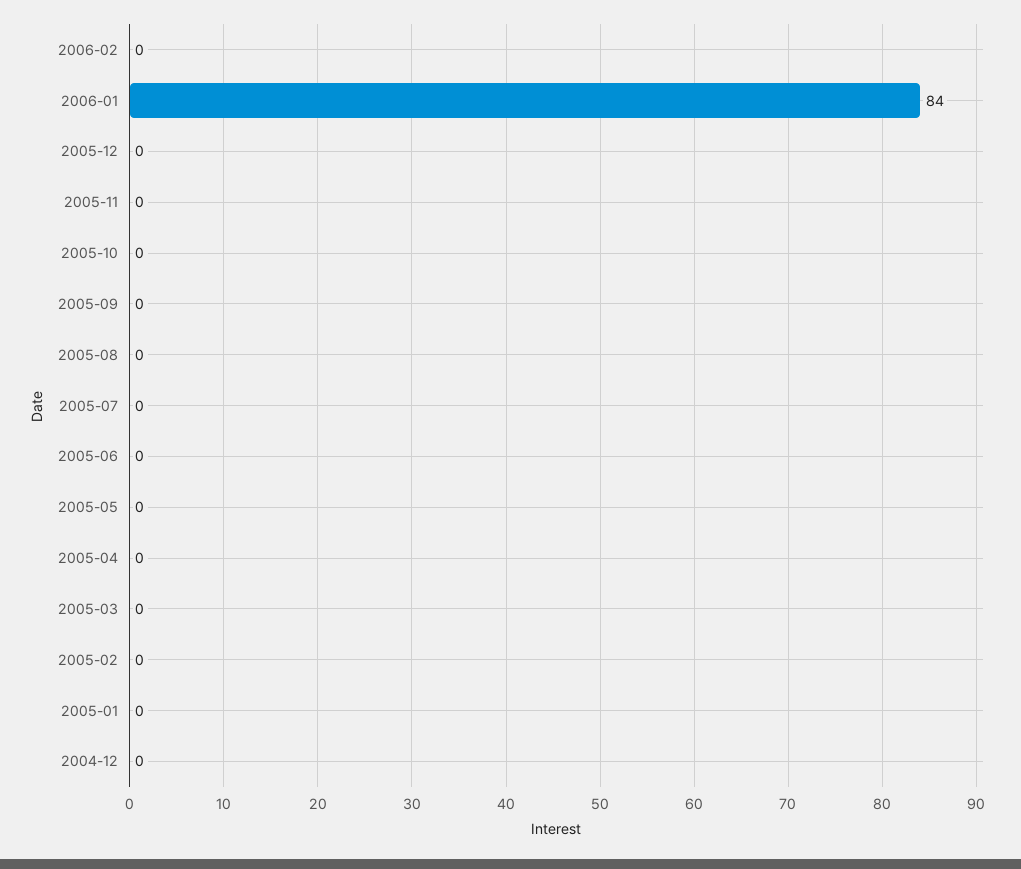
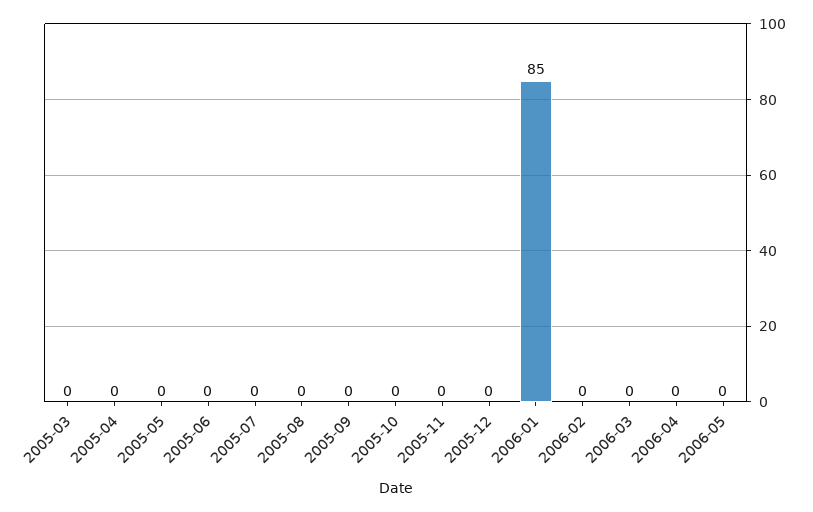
2006-01: 84 -> 85
2005-02: 0 -> none
2005-01: 0 -> none
2004-12: 0 -> none
2006-03: none -> 0
2006-04: none -> 0
2006-05: none -> 0

